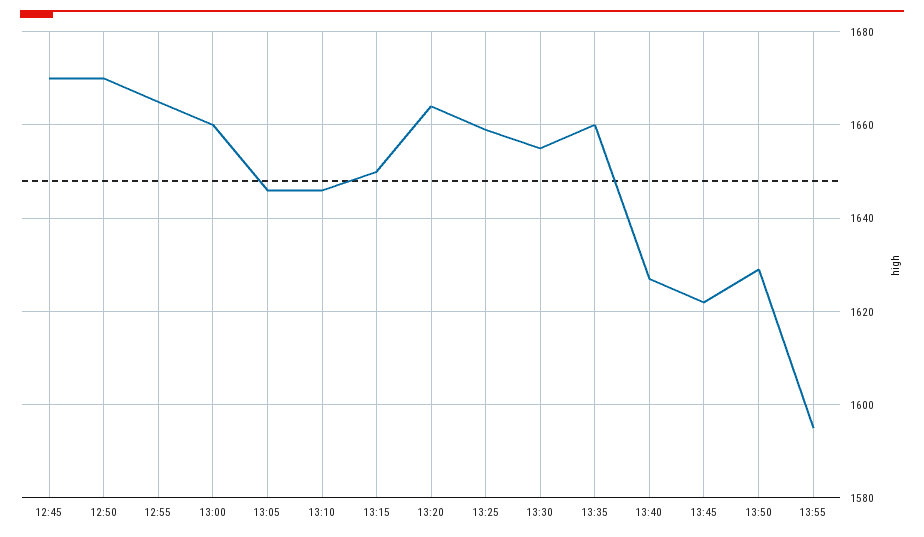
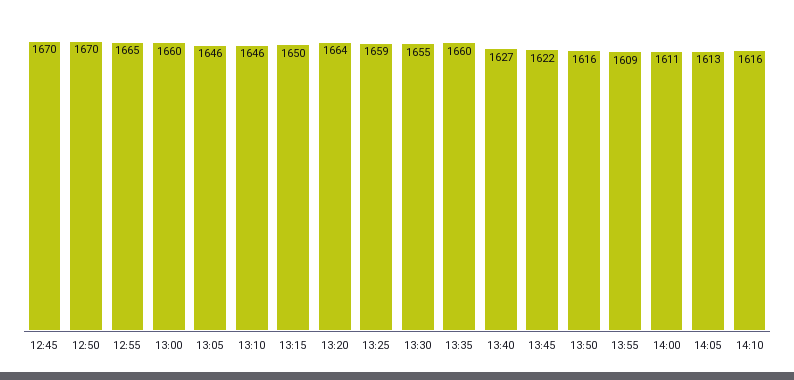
13:50: 1630 -> 1616
13:55: 1595 -> 1609
14:00: none -> 1611
14:05: none -> 1613
14:10: none -> 1616

